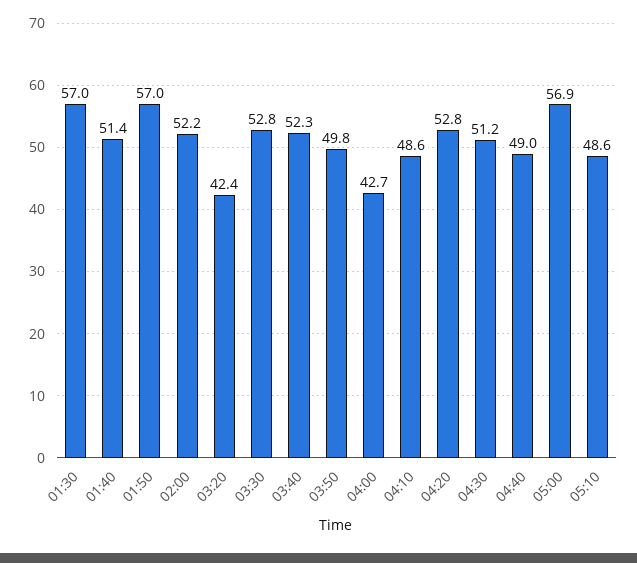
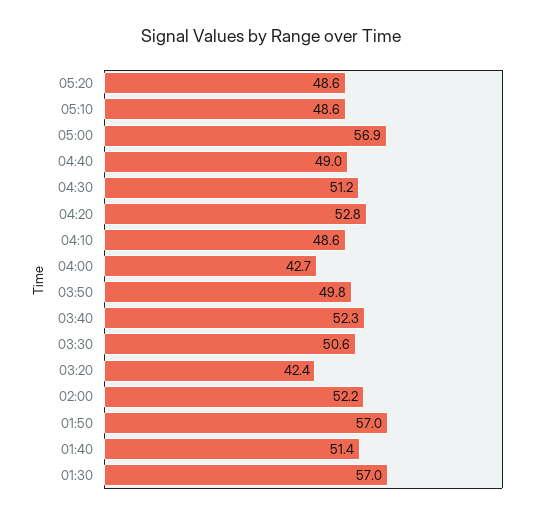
03:30: 52.8 -> 50.6
05:20: none -> 48.6

